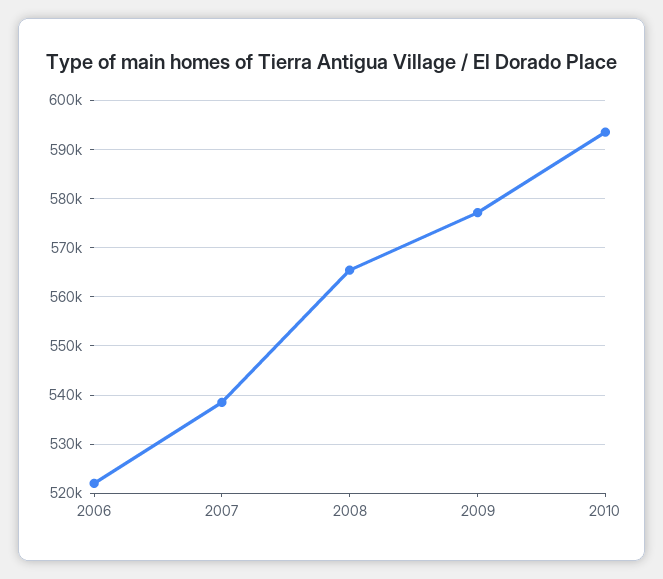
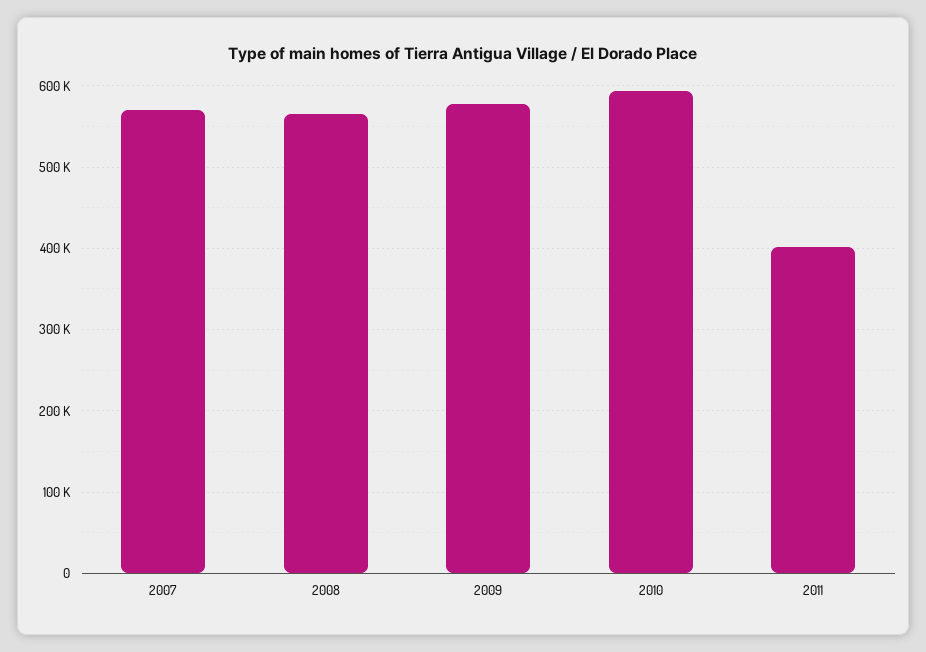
2006: 522000 -> none
2007: 538000 -> 570000
2011: none -> 400000

